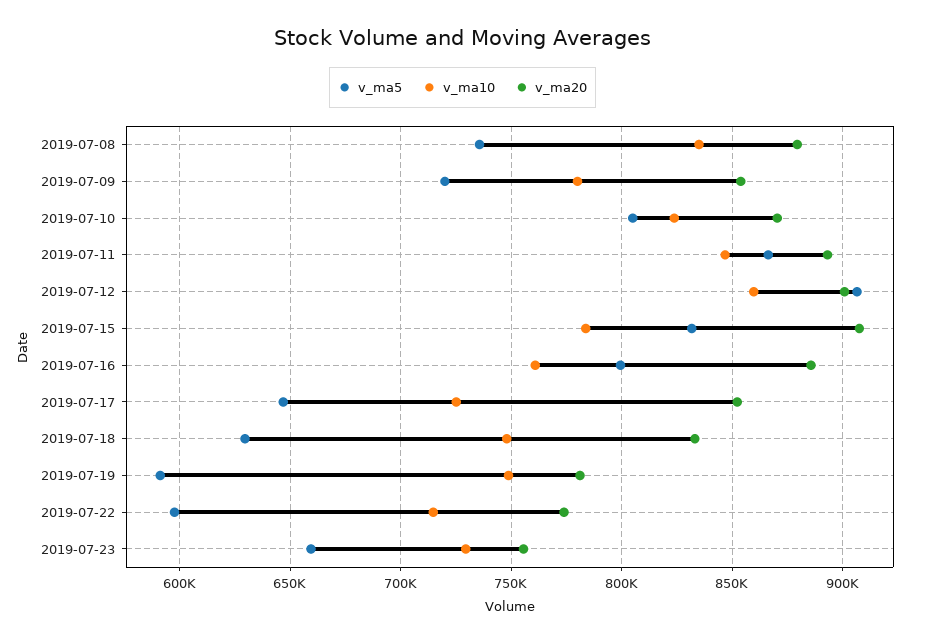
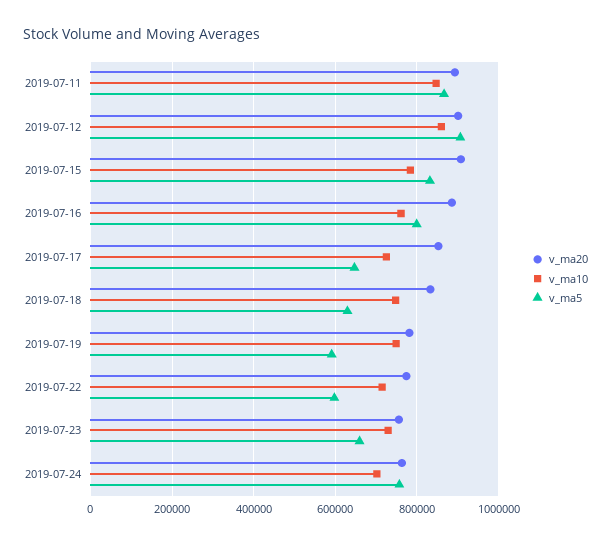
v_ma5, 2019-07-08: 735000 -> none
v_ma10, 2019-07-08: 835000 -> none
v_ma20, 2019-07-08: 880000 -> none
v_ma5, 2019-07-09: 720000 -> none
v_ma10, 2019-07-09: 780000 -> none
v_ma20, 2019-07-09: 855000 -> none
v_ma5, 2019-07-10: 805000 -> none
v_ma10, 2019-07-10: 825000 -> none
v_ma20, 2019-07-10: 870000 -> none
v_ma20, 2019-07-24: none -> 760000
v_ma10, 2019-07-24: none -> 700000
v_ma5, 2019-07-24: none -> 760000

